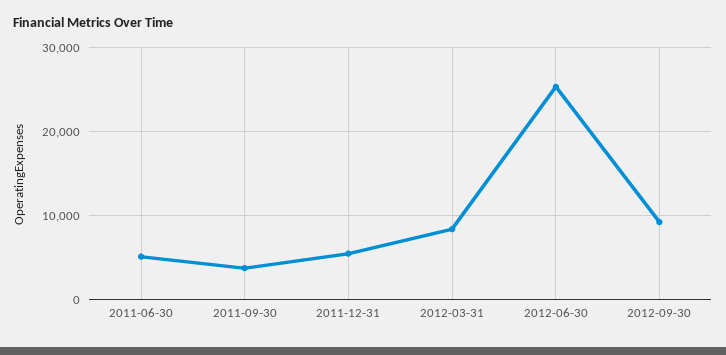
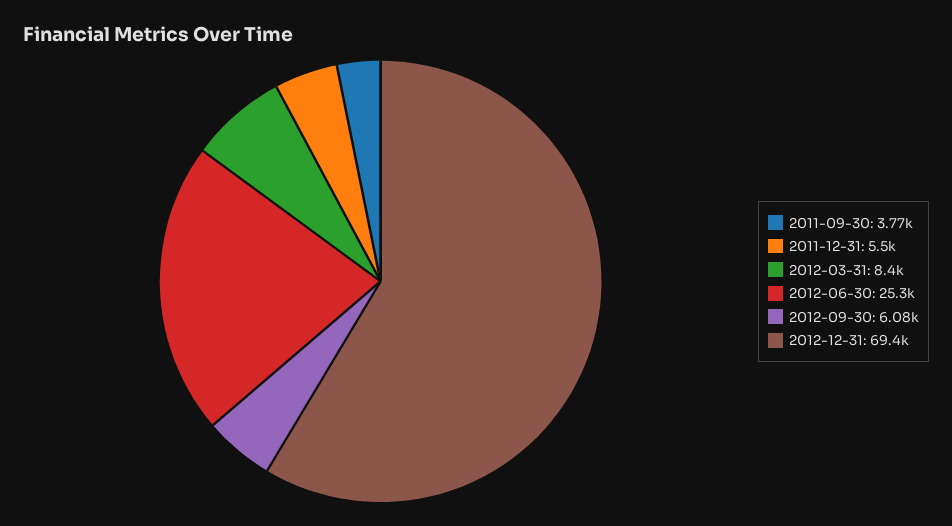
2011-06-30: 5000 -> none
2012-09-30: 9000 -> 6080
2012-12-31: none -> 69400

